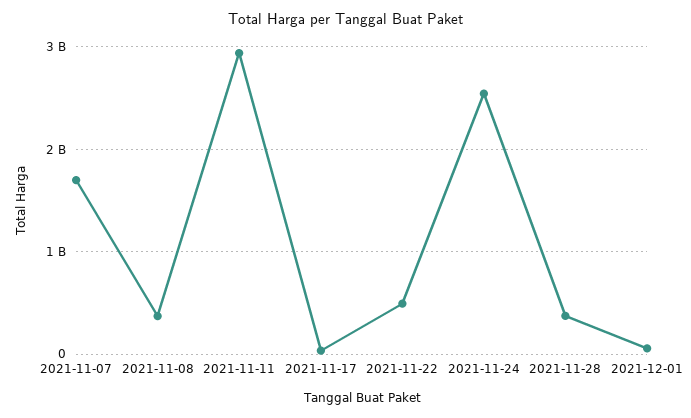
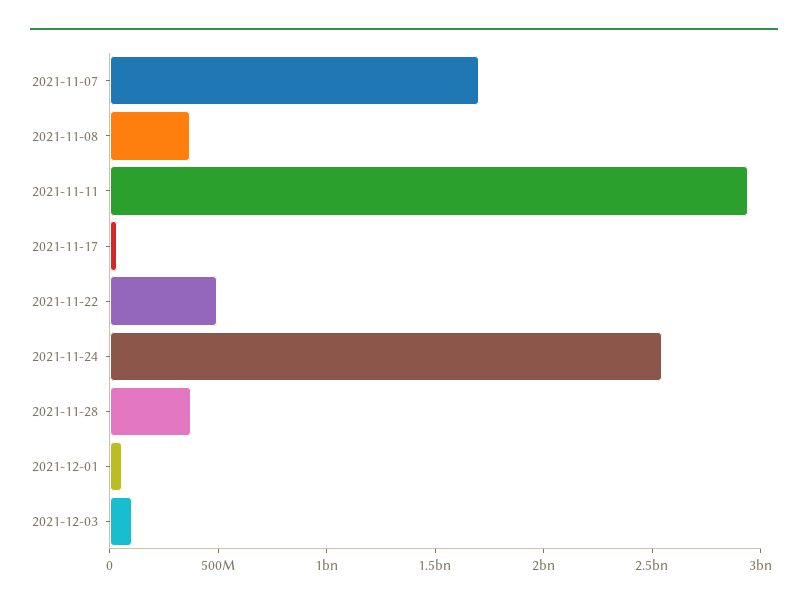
2021-12-03: none -> 100000000

